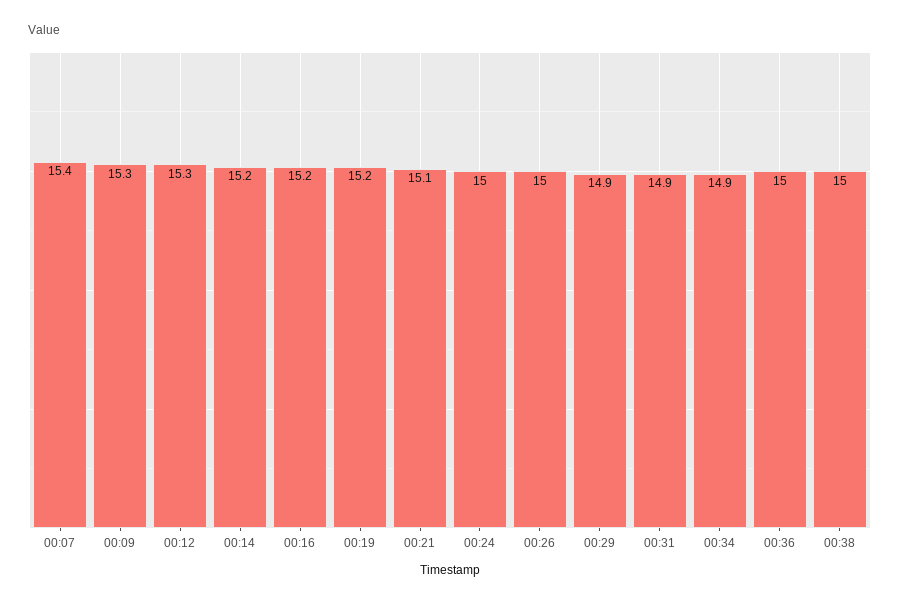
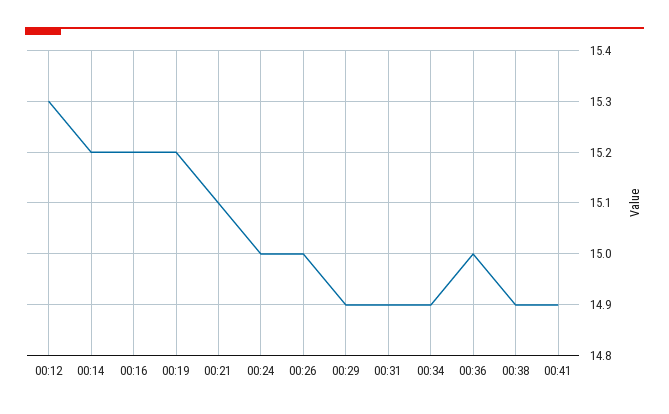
00:07: 15.4 -> none
00:09: 15.3 -> none
00:38: 15 -> 14.9
00:41: none -> 14.9

